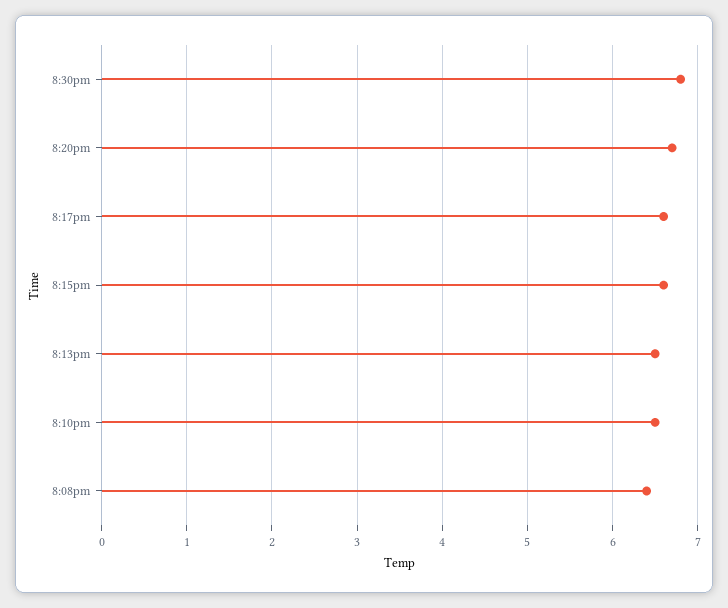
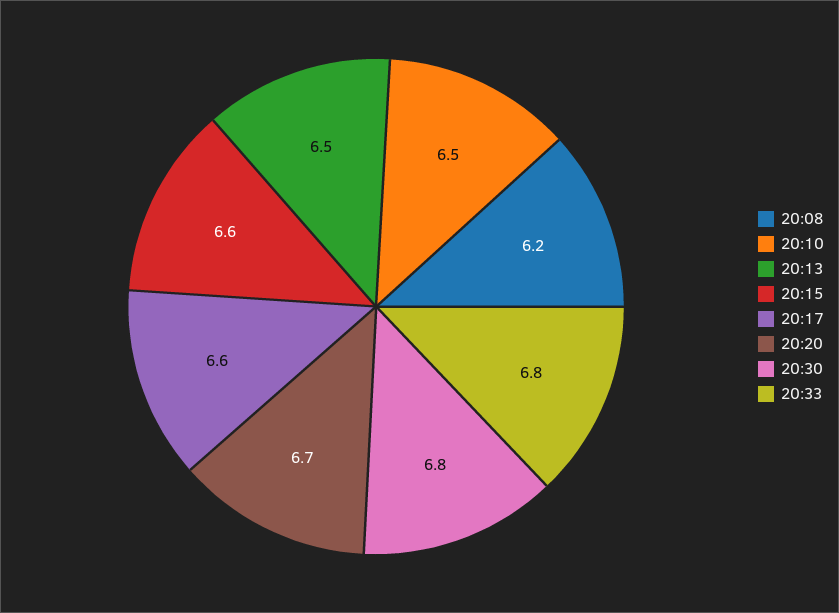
8:08pm: 6.4 -> 6.2
20:33: none -> 6.8

